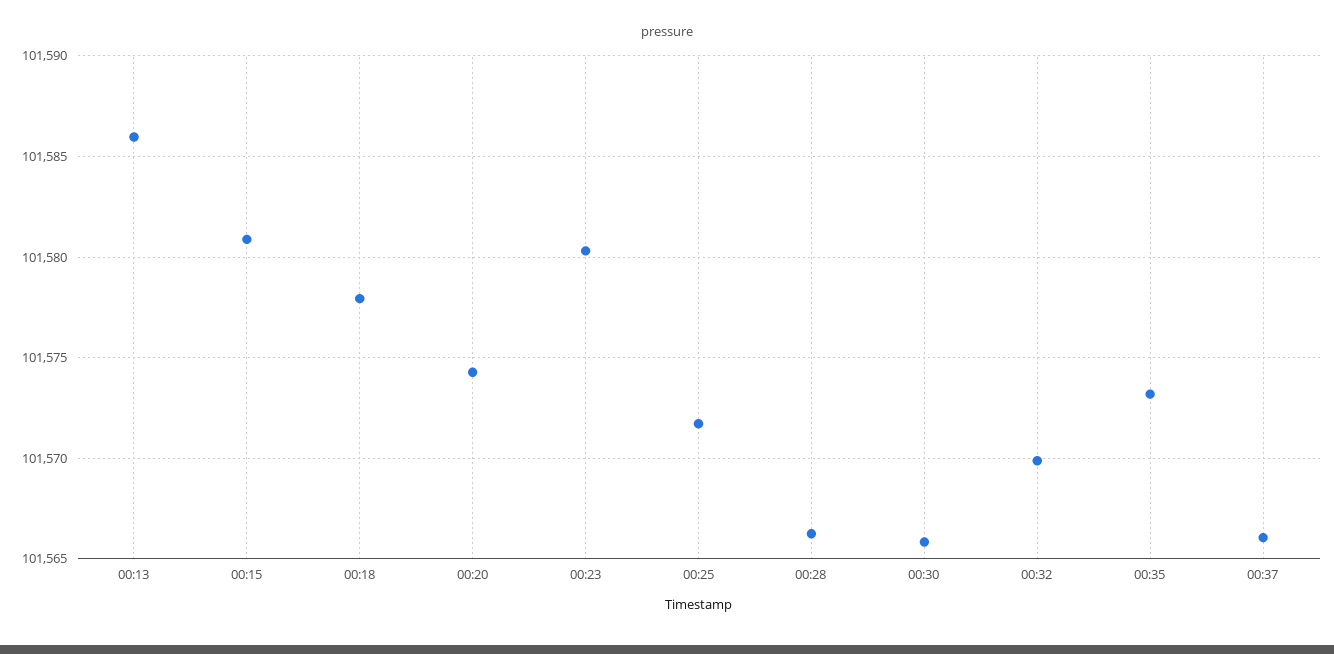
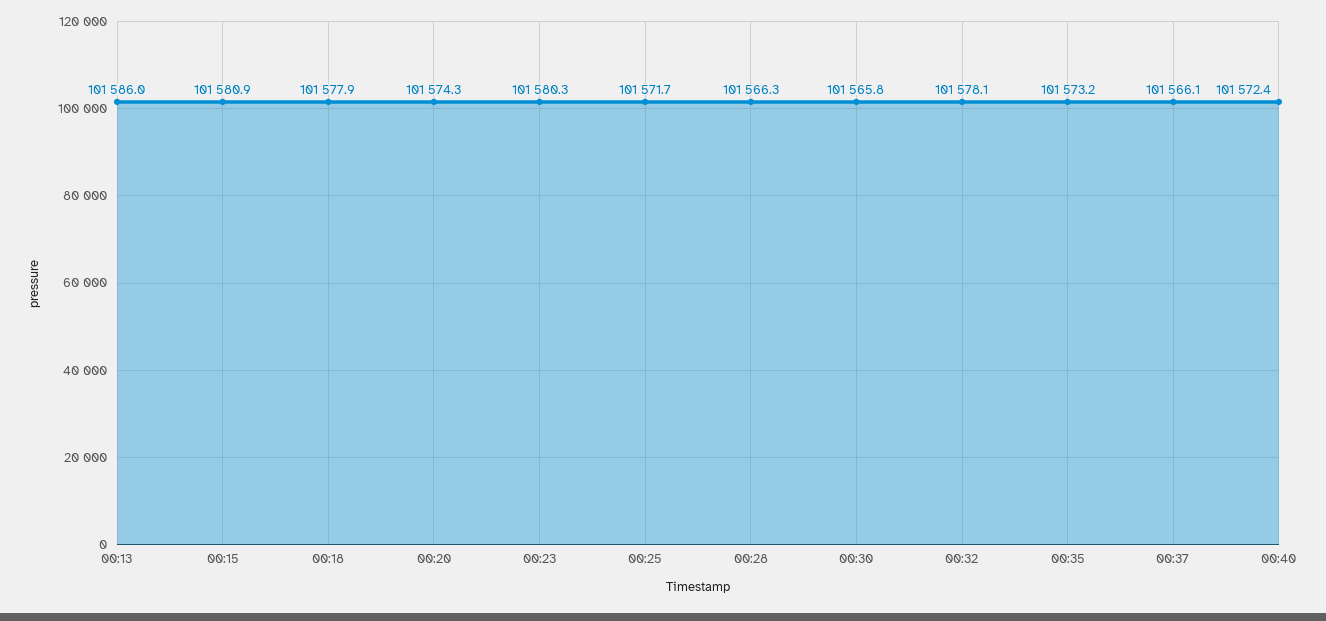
00:32: 101570 -> 101578.1
00:40: none -> 101572.4

